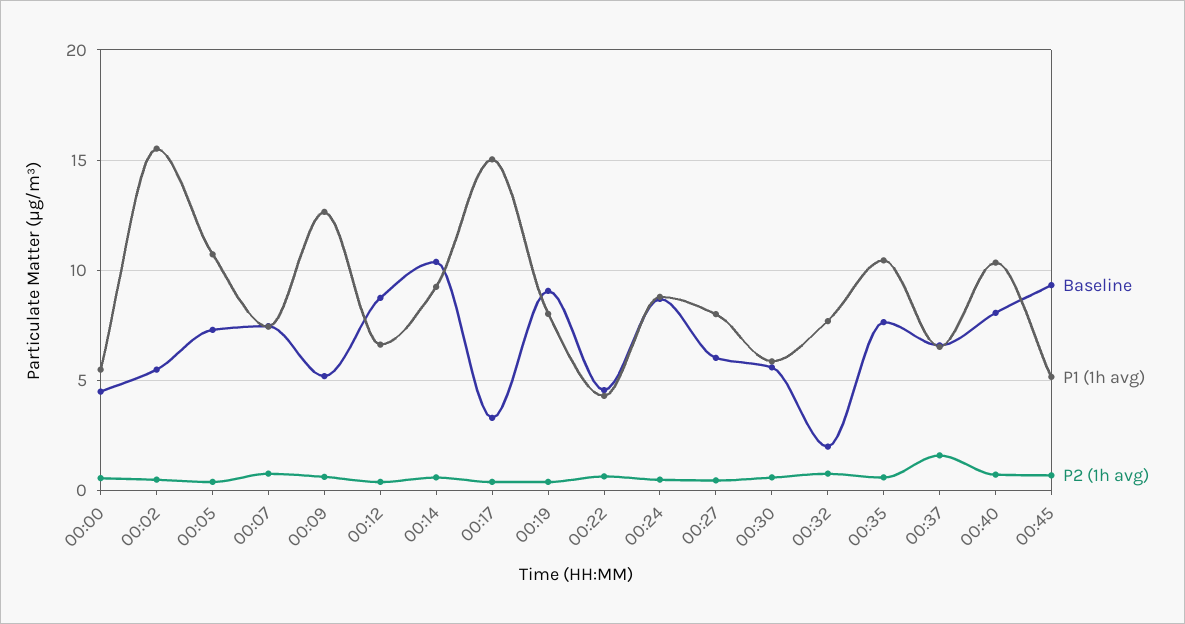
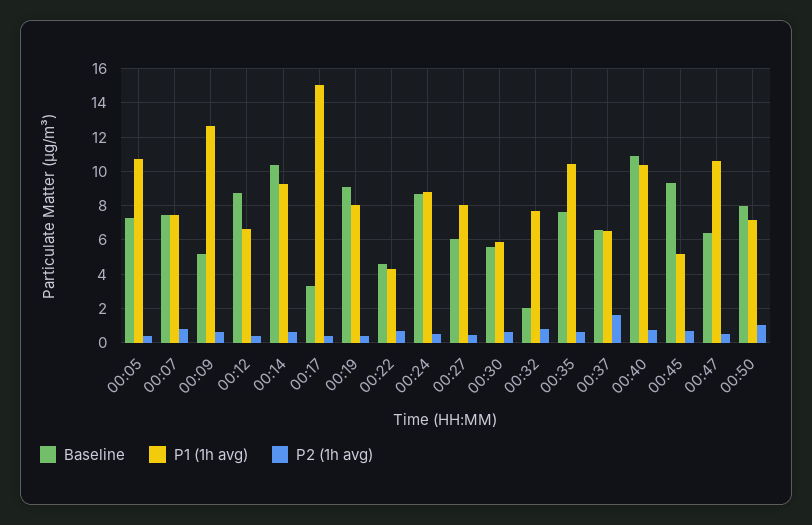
Baseline, 00:00: 4.5 -> none
P1 (1h avg), 00:00: 5.5 -> none
P2 (1h avg), 00:00: 0.5 -> none
Baseline, 00:02: 5.5 -> none
P1 (1h avg), 00:02: 15.5 -> none
P2 (1h avg), 00:02: 0.5 -> none
Baseline, 00:40: 8 -> 11
Baseline, 00:47: none -> 6.5
P1 (1h avg), 00:47: none -> 10.5
P2 (1h avg), 00:47: none -> 0.5
Baseline, 00:50: none -> 8
P1 (1h avg), 00:50: none -> 7
P2 (1h avg), 00:50: none -> 1

